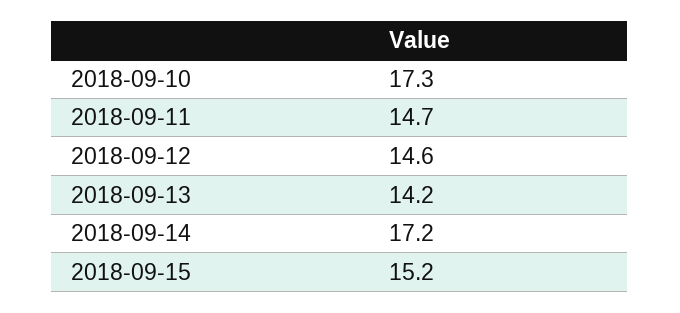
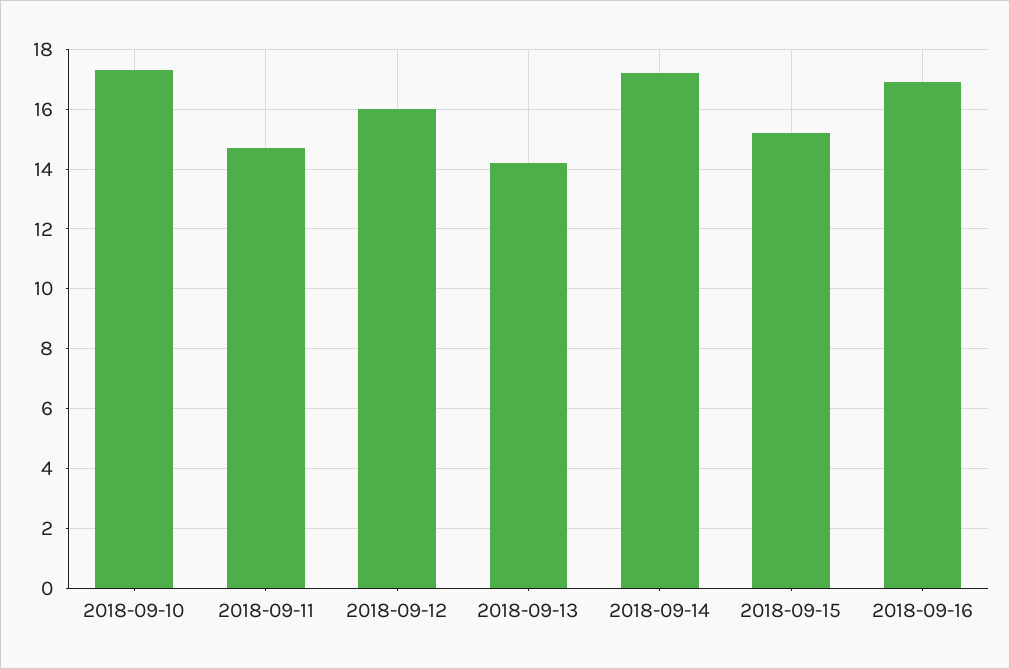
2018-09-12: 14.6 -> 16
2018-09-16: none -> 17

